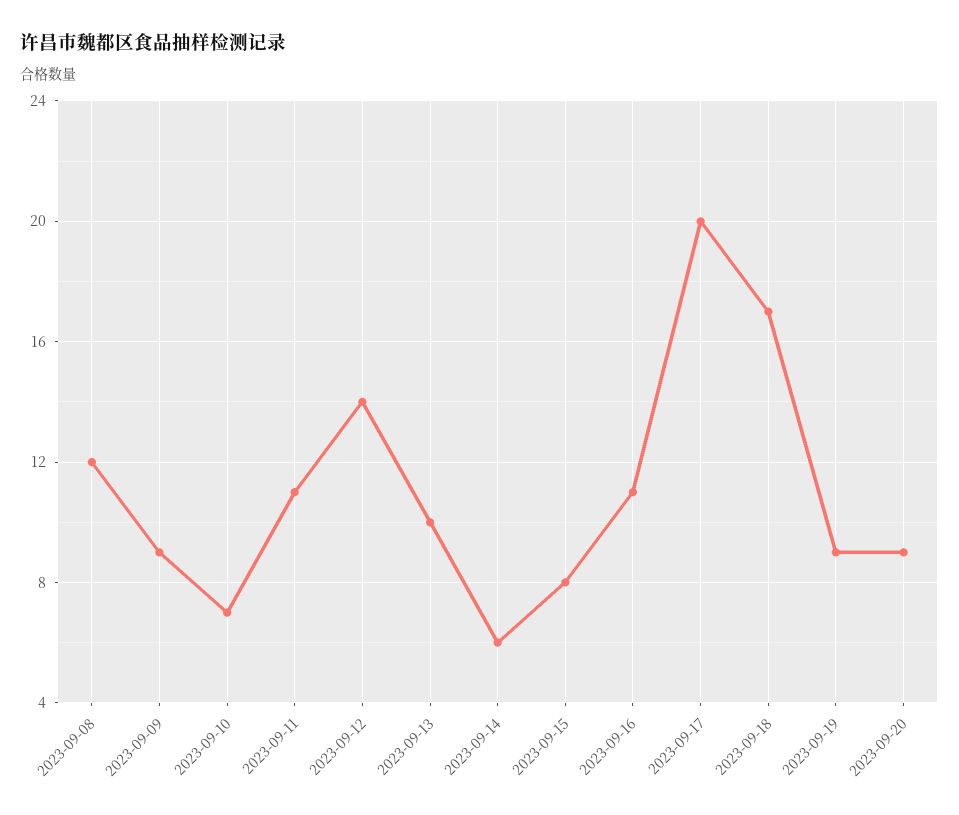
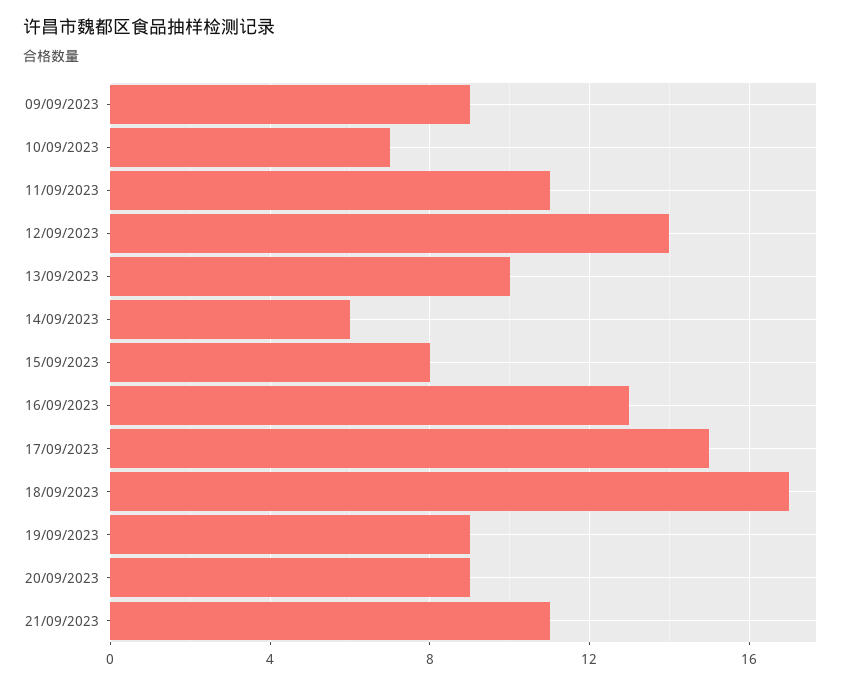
2023-09-08: 12 -> none
2023-09-16: 11 -> 13
2023-09-17: 20 -> 15
21/09/2023: none -> 11

